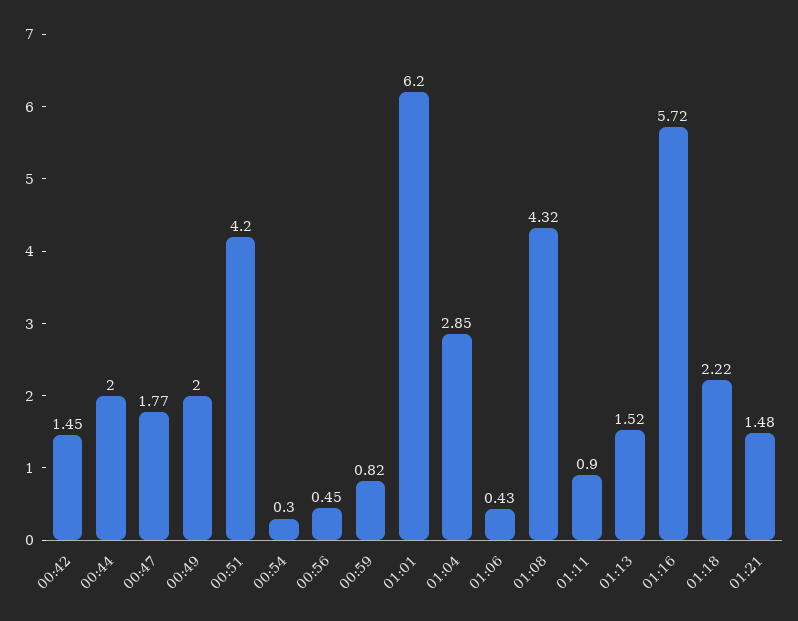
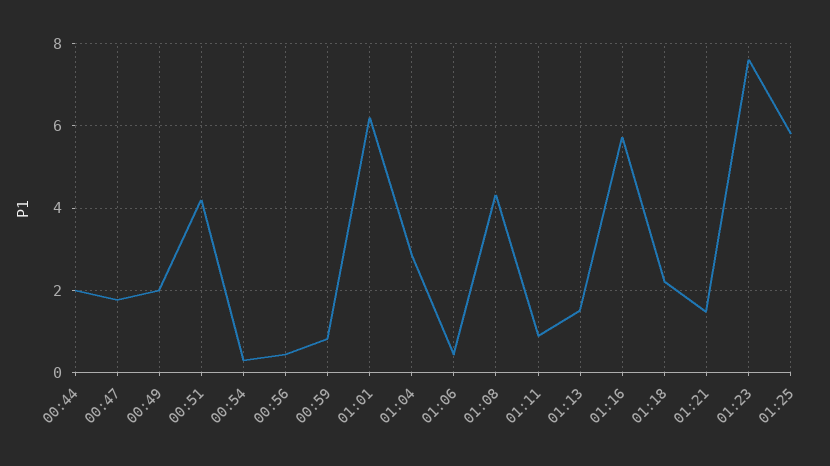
00:42: 1.45 -> none
01:23: none -> 7.6
01:25: none -> 5.8

